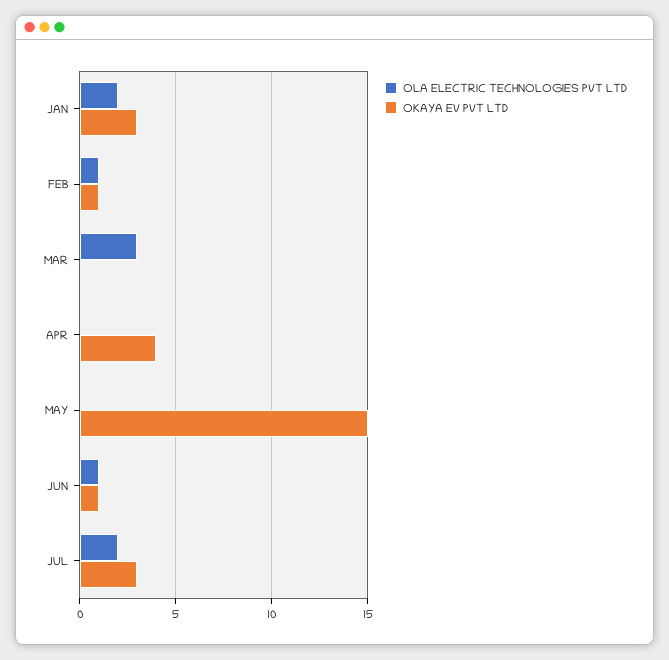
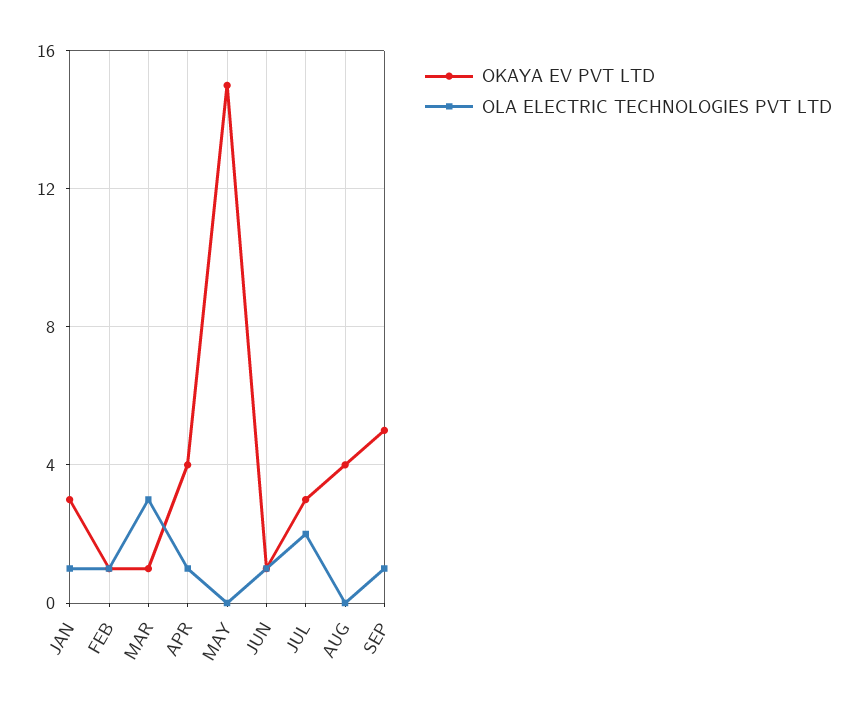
OLA ELECTRIC TECHNOLOGIES PVT LTD, JAN: 2 -> 1
OKAYA EV PVT LTD, MAR: 0 -> 1
OLA ELECTRIC TECHNOLOGIES PVT LTD, APR: 0 -> 1
OKAYA EV PVT LTD, AUG: none -> 4
OLA ELECTRIC TECHNOLOGIES PVT LTD, AUG: none -> 0
OKAYA EV PVT LTD, SEP: none -> 5
OLA ELECTRIC TECHNOLOGIES PVT LTD, SEP: none -> 1

